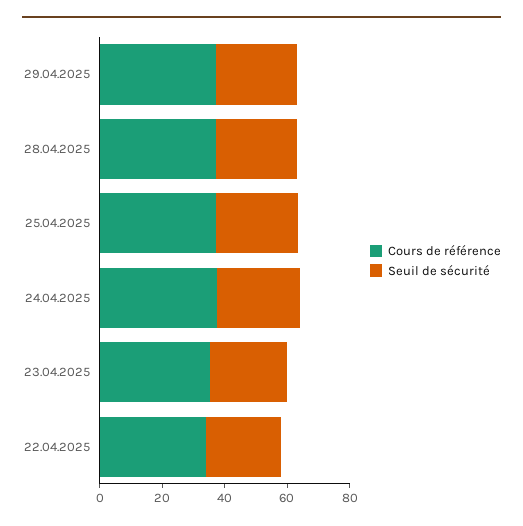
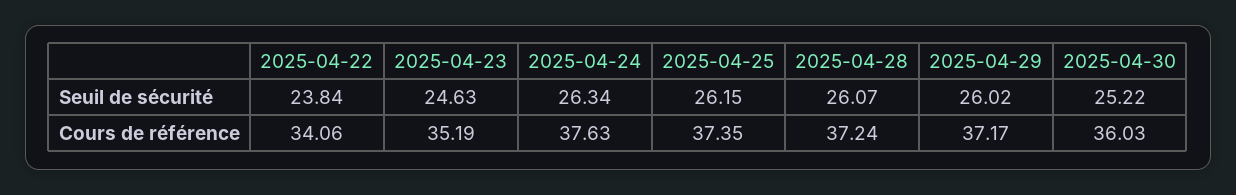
Seuil de sécurité, 2025-04-30: none -> 25.22
Cours de référence, 2025-04-30: none -> 36.03

